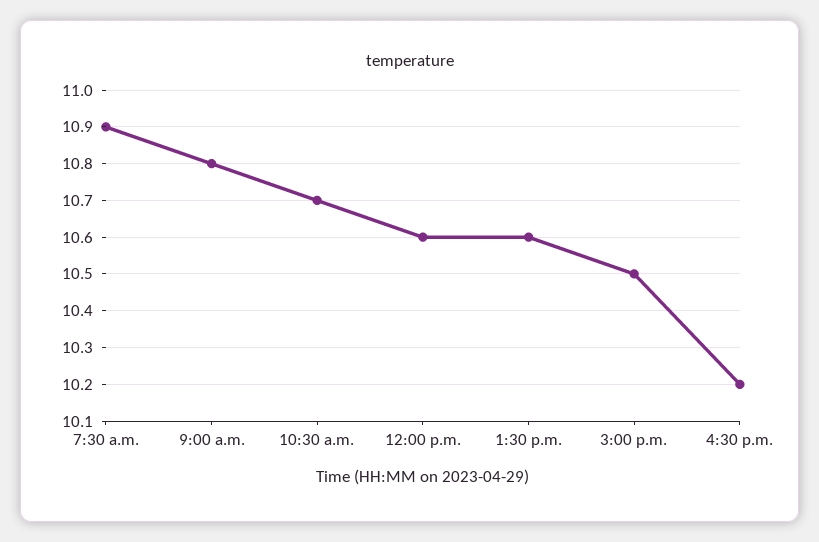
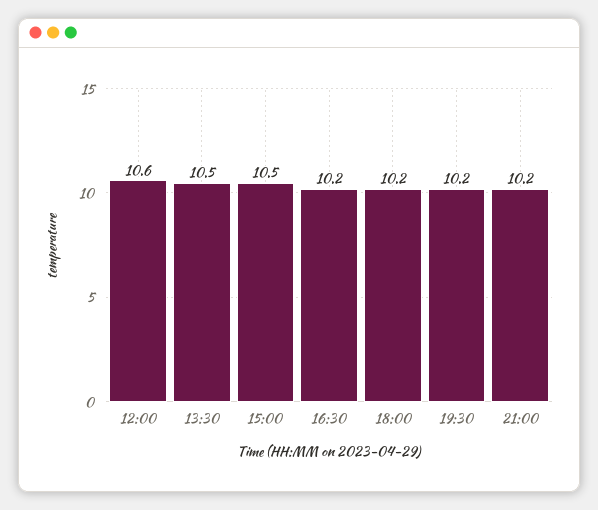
7:30 a.m.: 10.9 -> none
9:00 a.m.: 10.8 -> none
10:30 a.m.: 10.7 -> none
1:30 p.m.: 10.6 -> 10.5
18:00: none -> 10.2
19:30: none -> 10.2
21:00: none -> 10.2

